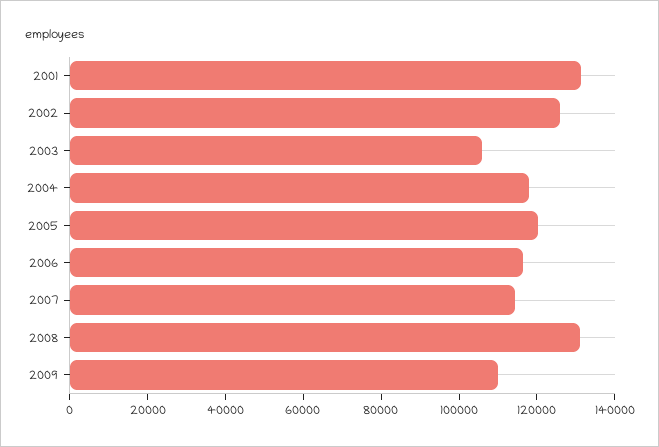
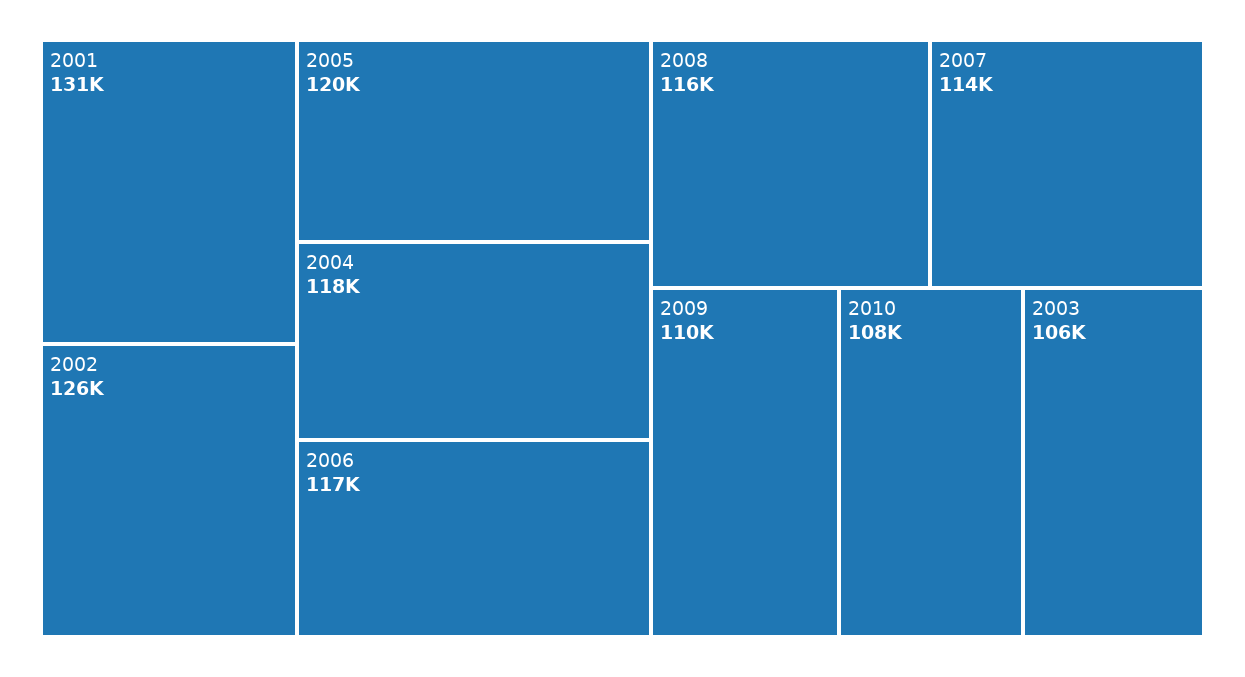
2008: 130000 -> 116000
2010: none -> 108000

